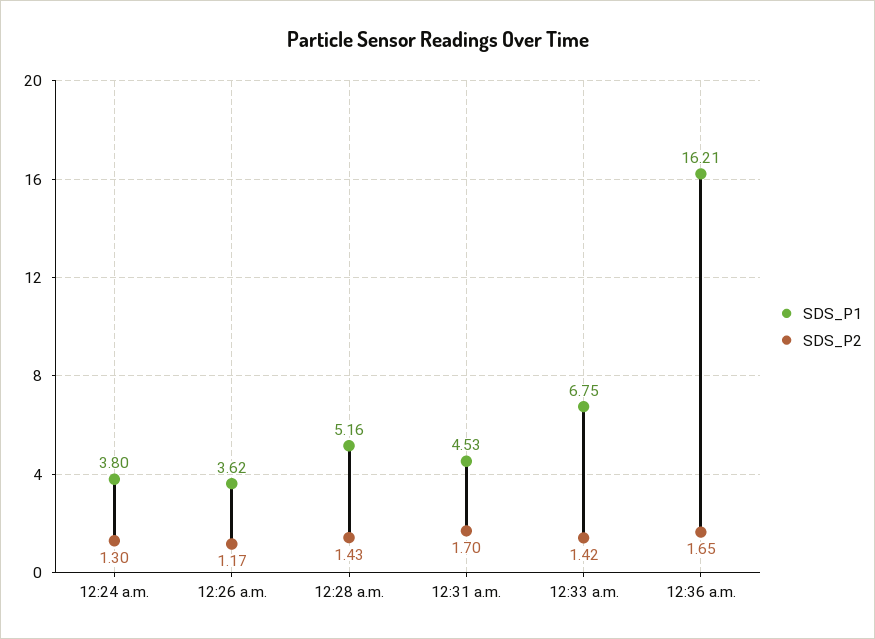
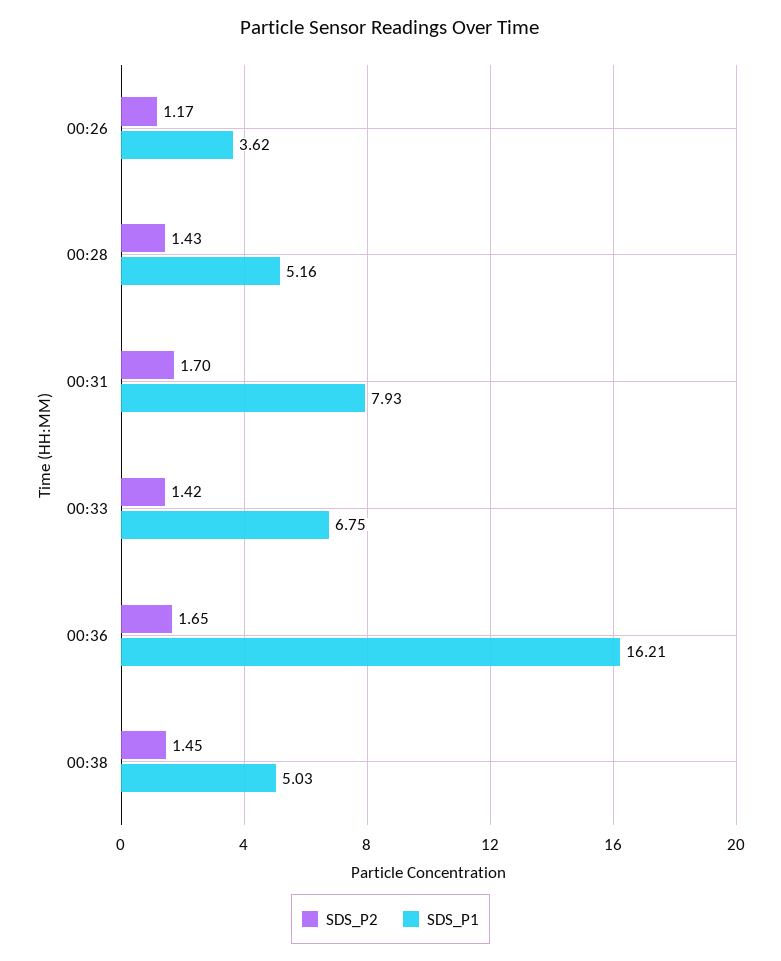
SDS_P1, 12:24 a.m.: 3.8 -> none
SDS_P2, 12:24 a.m.: 1.3 -> none
SDS_P1, 12:31 a.m.: 4.53 -> 7.93
SDS_P2, 00:38: none -> 1.45
SDS_P1, 00:38: none -> 5.03

